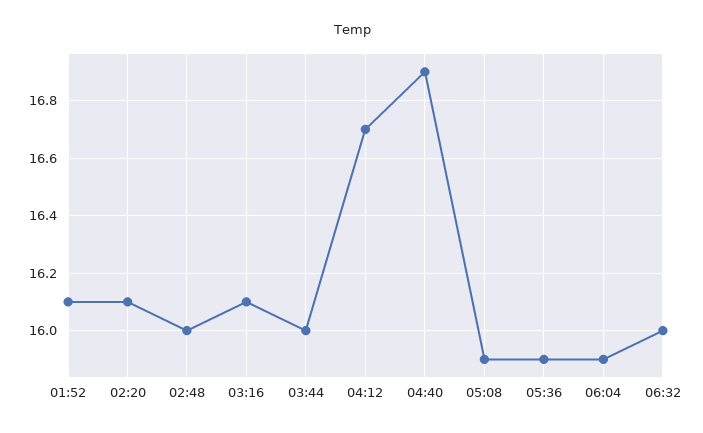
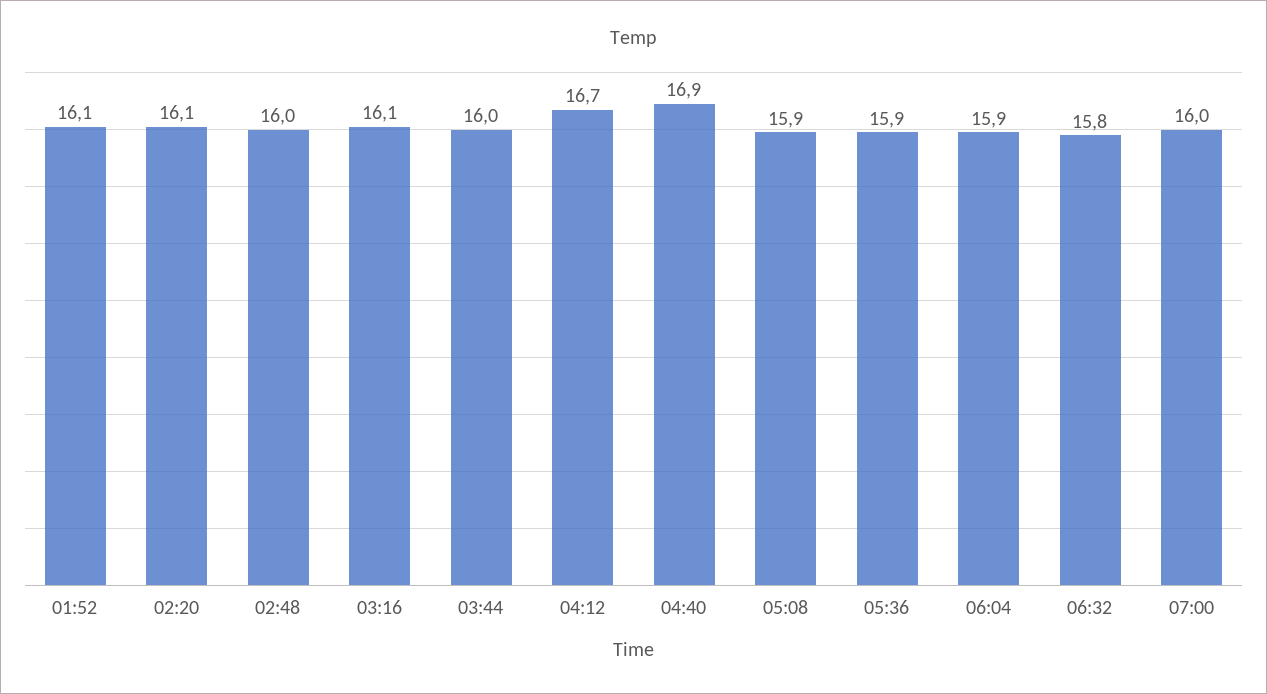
06:32: 16 -> 15.8
07:00: none -> 16

